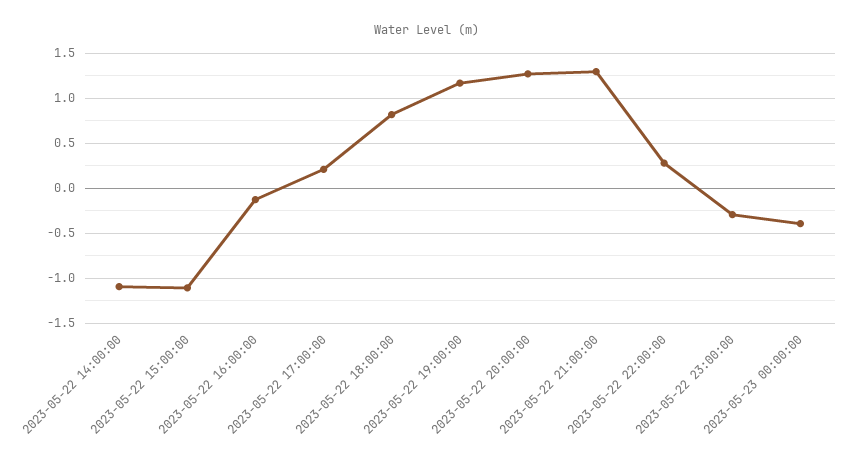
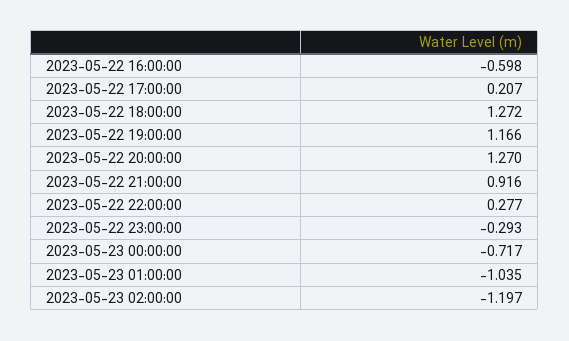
2023-05-22 14:00:00: -1.1 -> none
2023-05-22 15:00:00: -1.1 -> none
2023-05-22 16:00:00: -0.1 -> -0.598
2023-05-22 18:00:00: 0.8 -> 1.272
2023-05-22 21:00:00: 1.3 -> 0.916
2023-05-23 00:00:00: -0.4 -> -0.717
2023-05-23 01:00:00: none -> -1.035
2023-05-23 02:00:00: none -> -1.197

